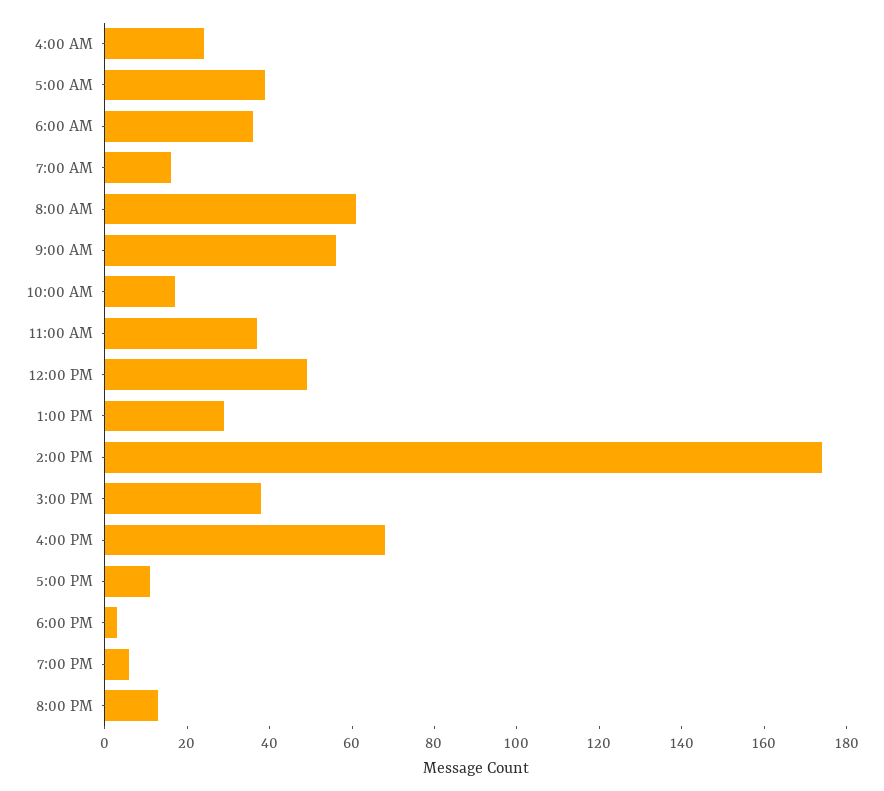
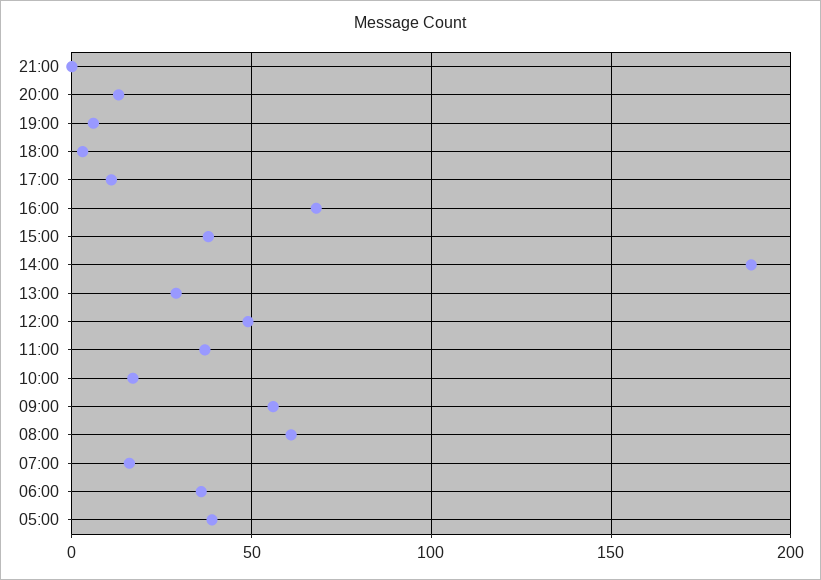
4:00 AM: 25 -> none
2:00 PM: 175 -> 190
21:00: none -> 0

